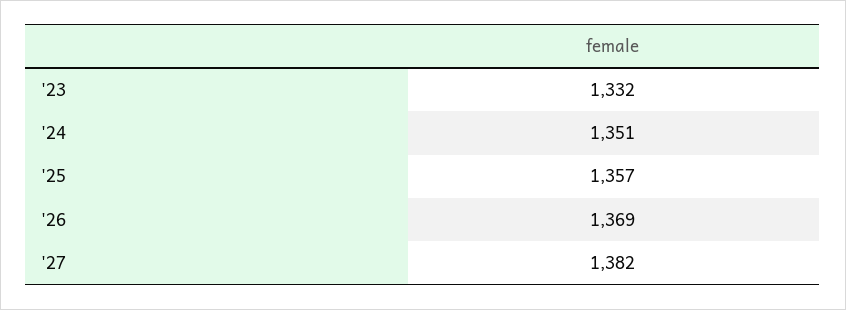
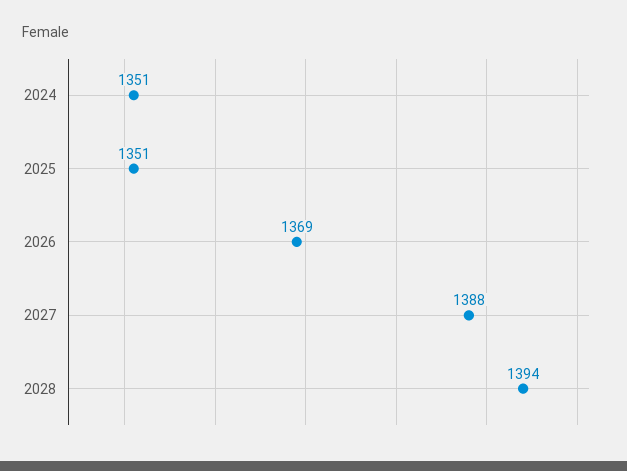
'23: 1332 -> none
'25: 1357 -> 1351
'27: 1382 -> 1388
2028: none -> 1394

